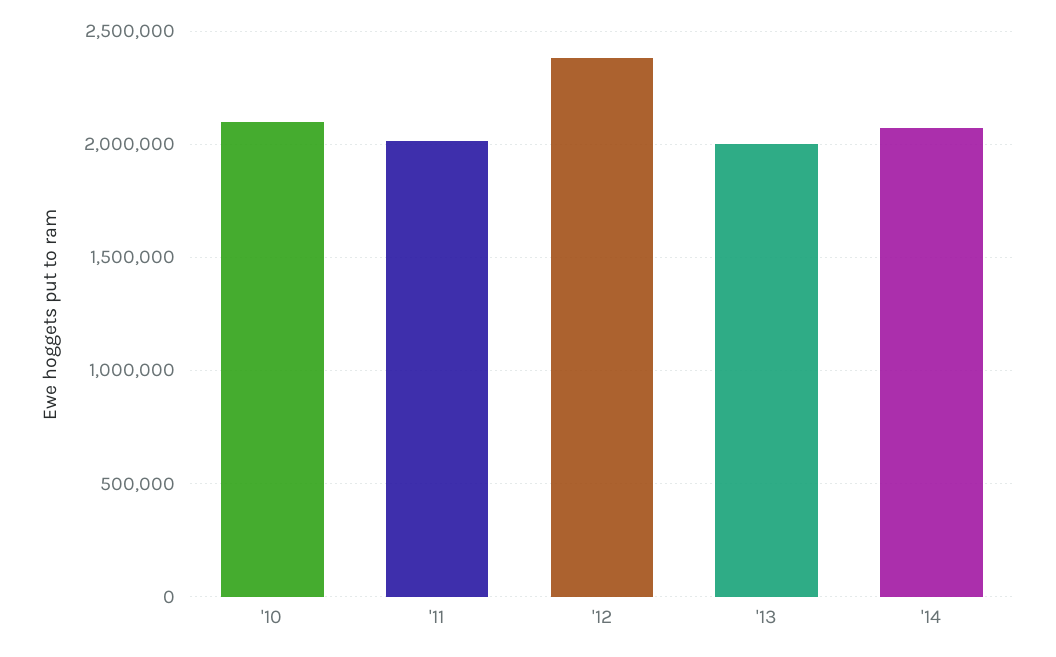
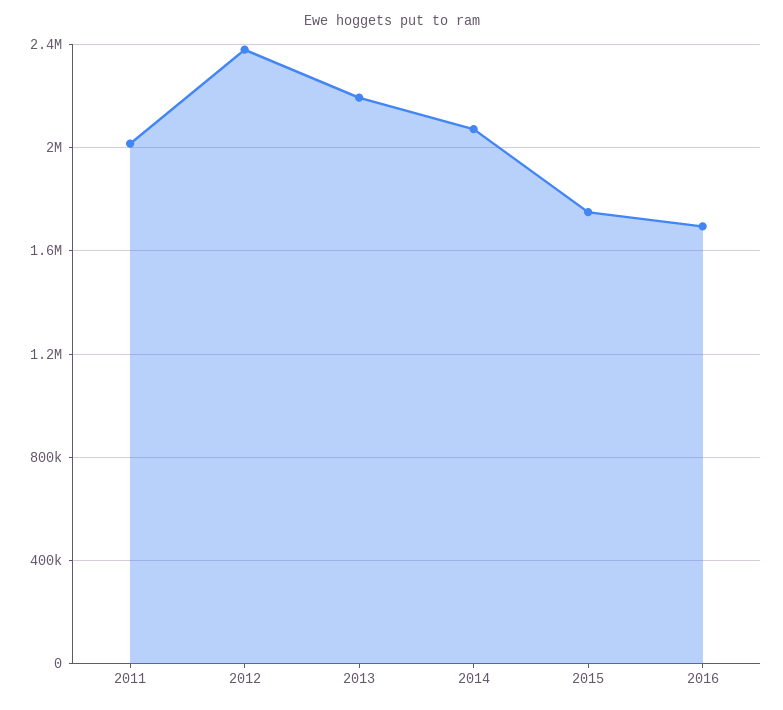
'10: 2100000 -> none
'13: 2000000 -> 2200000
2015: none -> 1750000
2016: none -> 1700000

